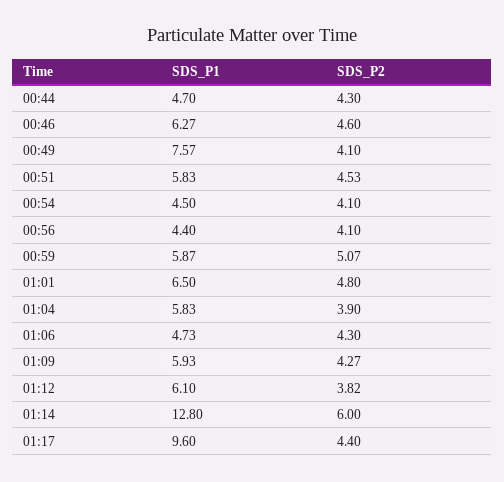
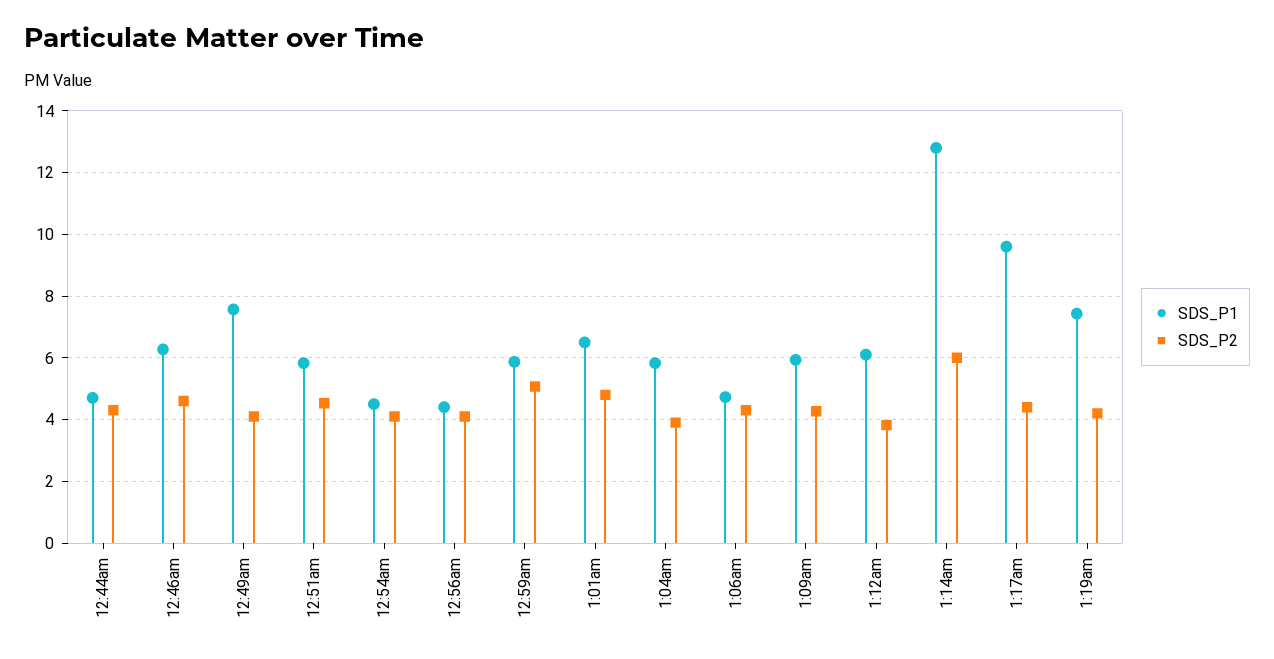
SDS_P1, 1:19am: none -> 7.4
SDS_P2, 1:19am: none -> 4.2

